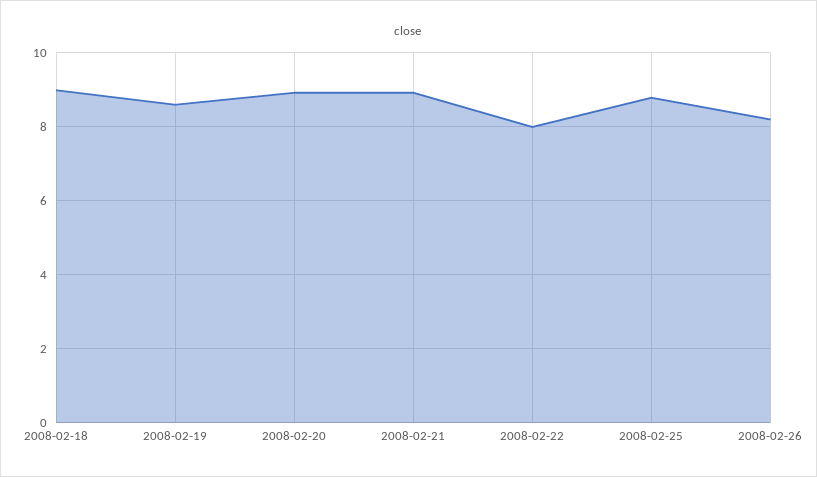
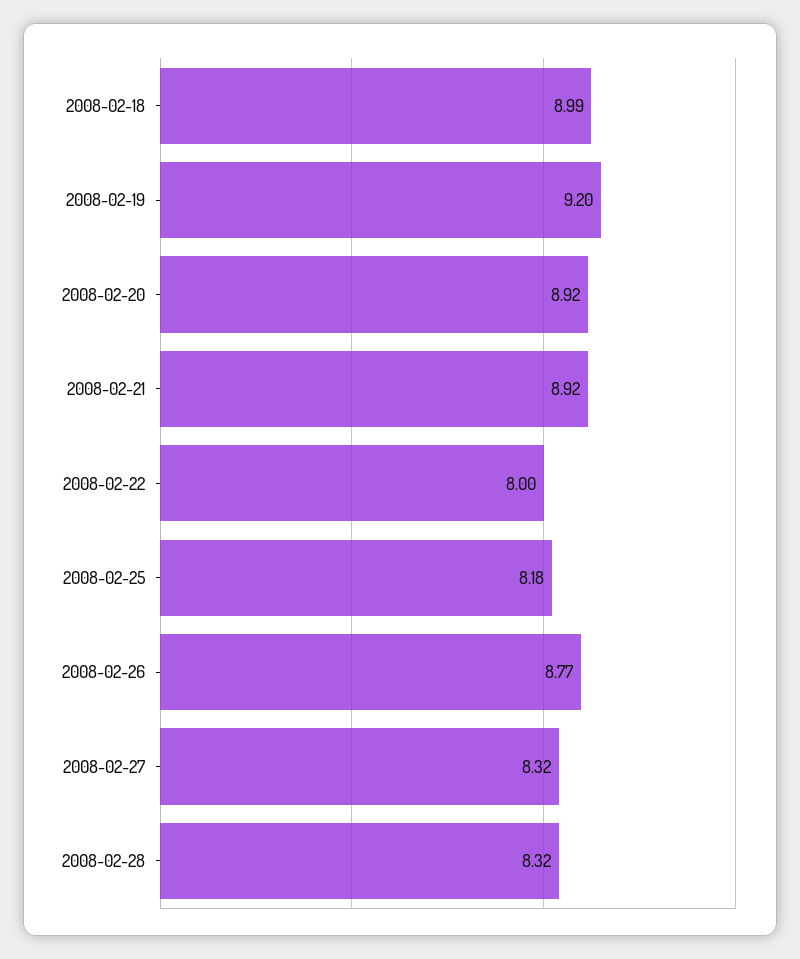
2008-02-19: 8.6 -> 9.2
2008-02-25: 8.8 -> 8.18
2008-02-26: 8.2 -> 8.77
2008-02-27: none -> 8.32
2008-02-28: none -> 8.32

